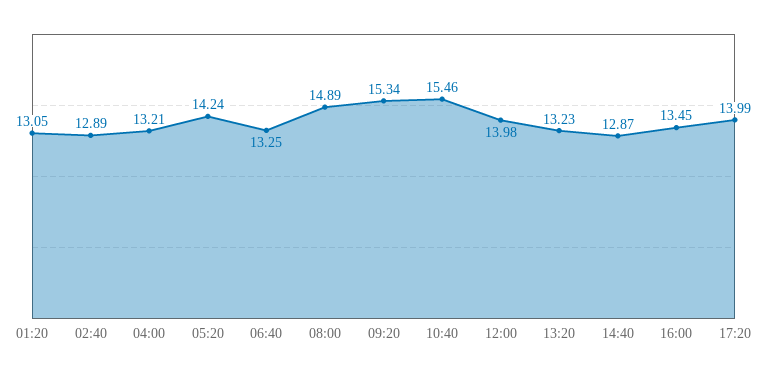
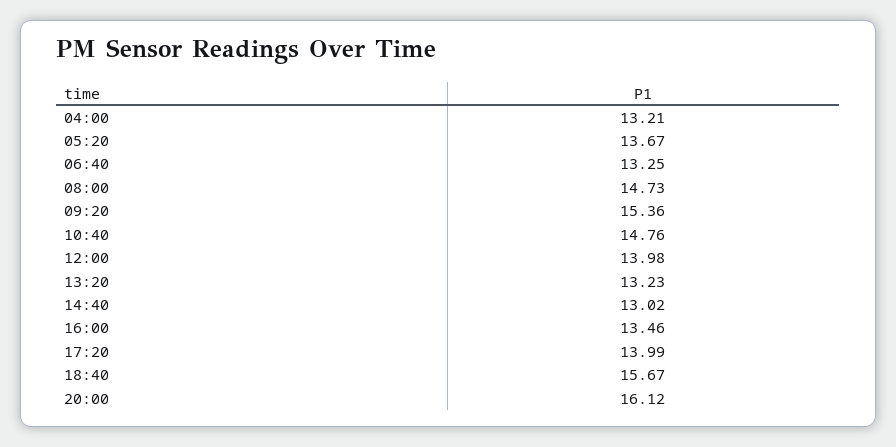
01:20: 13.05 -> none
02:40: 12.89 -> none
05:20: 14.24 -> 13.67
08:00: 14.89 -> 14.73
09:20: 15.34 -> 15.36
10:40: 15.46 -> 14.76
14:40: 12.87 -> 13.02
16:00: 13.45 -> 13.46
18:40: none -> 15.67
20:00: none -> 16.12

